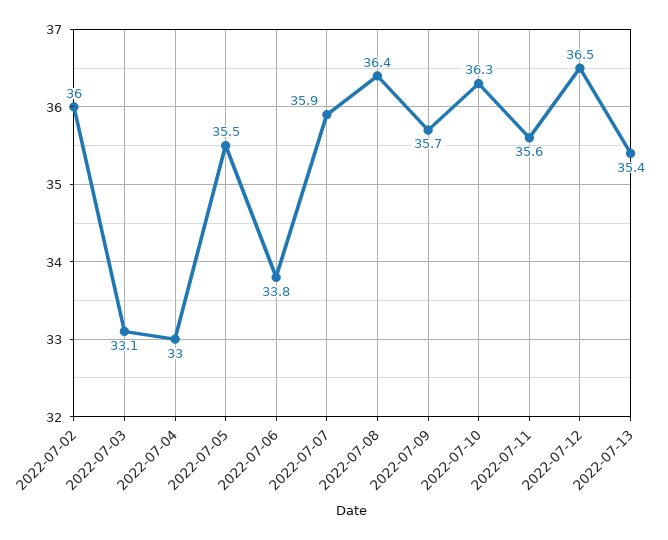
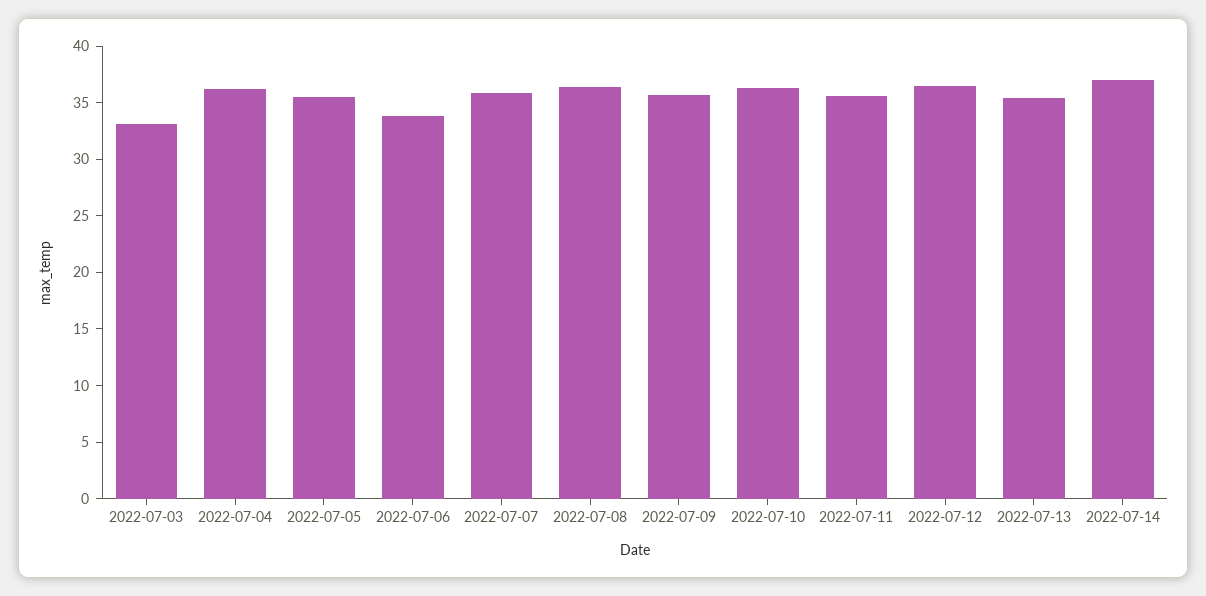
2022-07-02: 36 -> none
2022-07-04: 33 -> 36
2022-07-14: none -> 37

